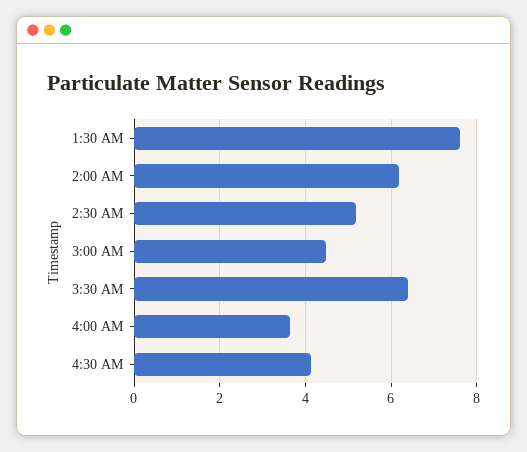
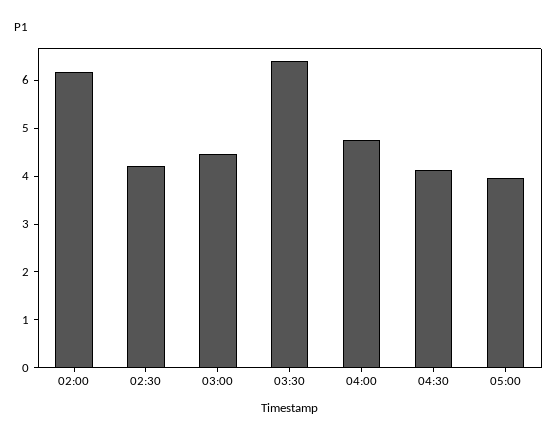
1:30 AM: 7.6 -> none
2:30 AM: 5.2 -> 4.2
4:00 AM: 3.6 -> 4.8
05:00: none -> 4

